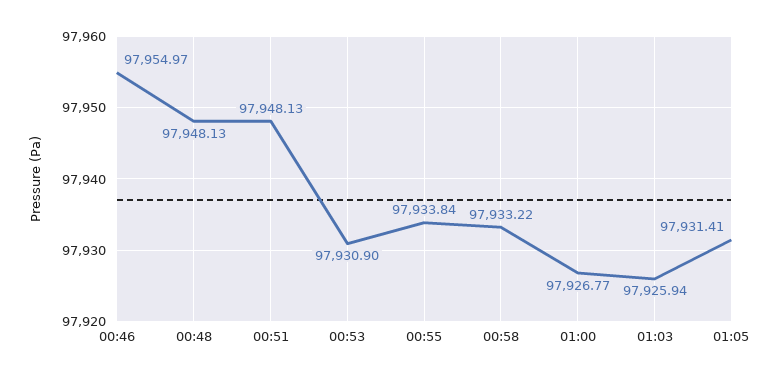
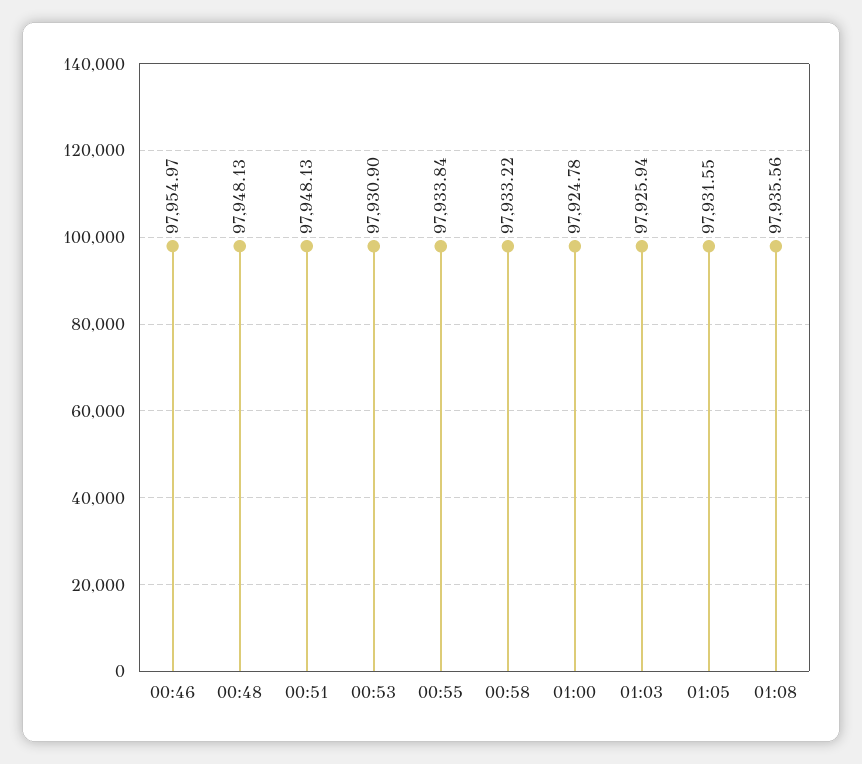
01:00: 97926.77 -> 97924.78
01:05: 97931.41 -> 97931.55
01:08: none -> 97935.56

